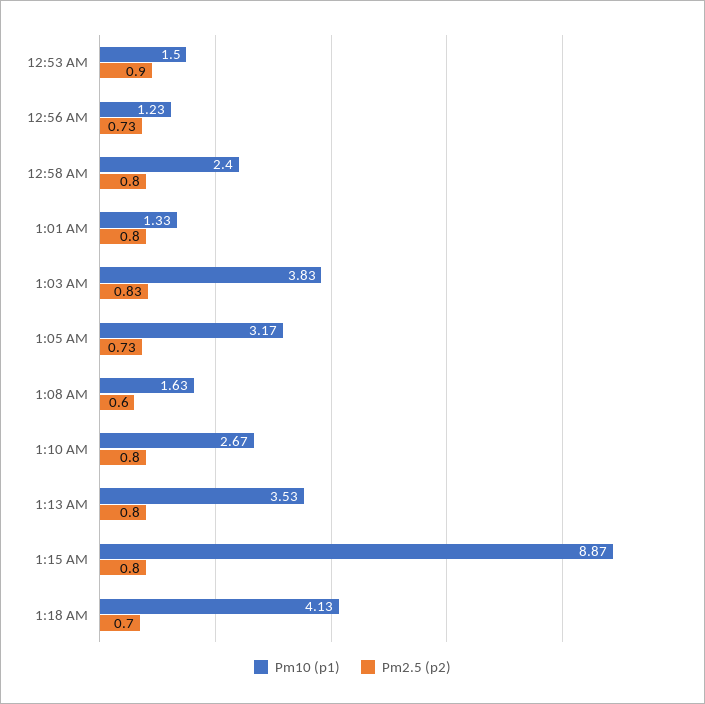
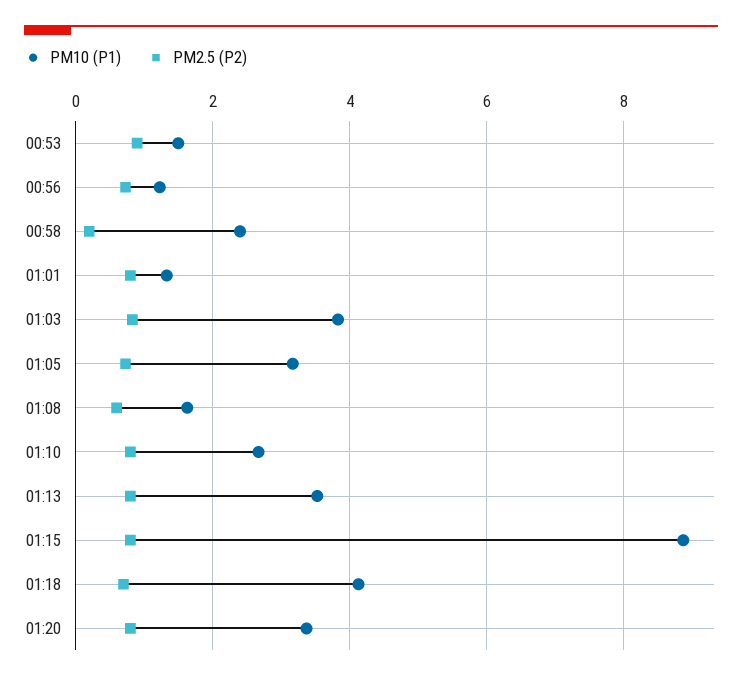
Pm2.5 (p2), 12:58 AM: 0.8 -> 0.2
Pm10 (p1), 01:20: none -> 3.4
Pm2.5 (p2), 01:20: none -> 0.8

